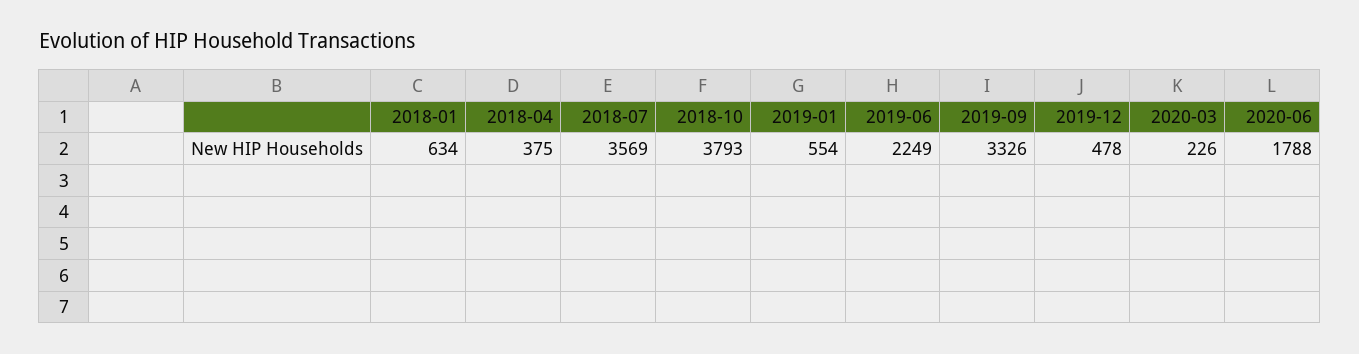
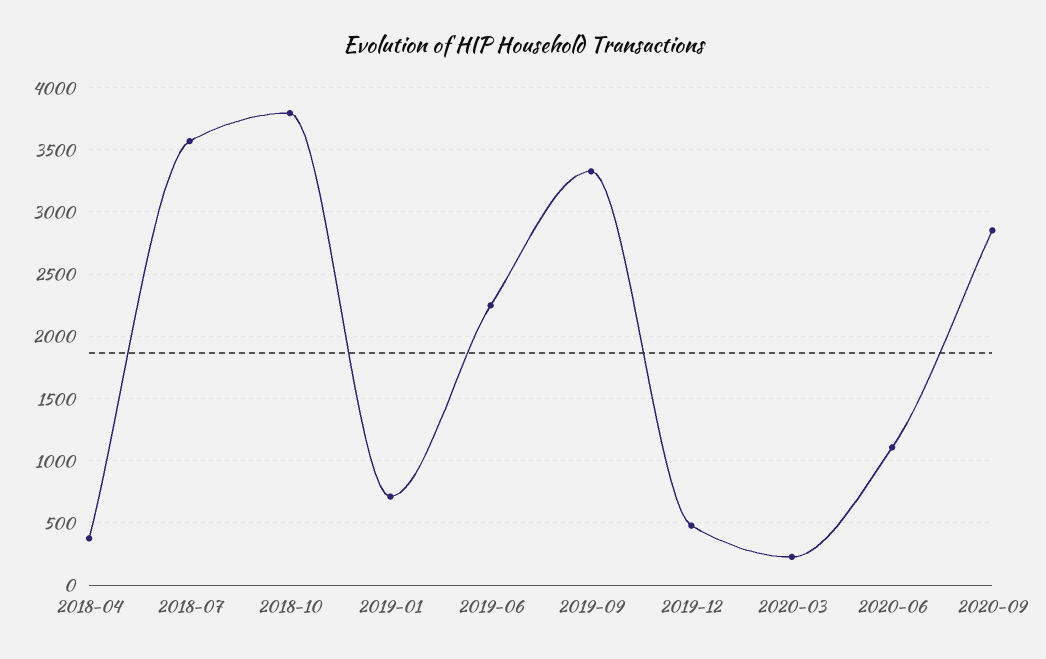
2018-01: 634 -> none
2019-01: 554 -> 700
2020-06: 1788 -> 1100
2020-09: none -> 2850

